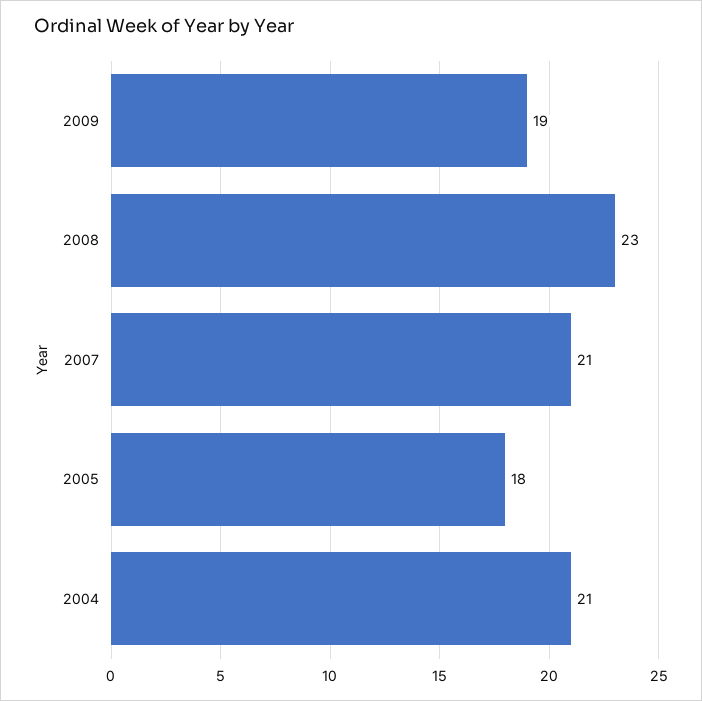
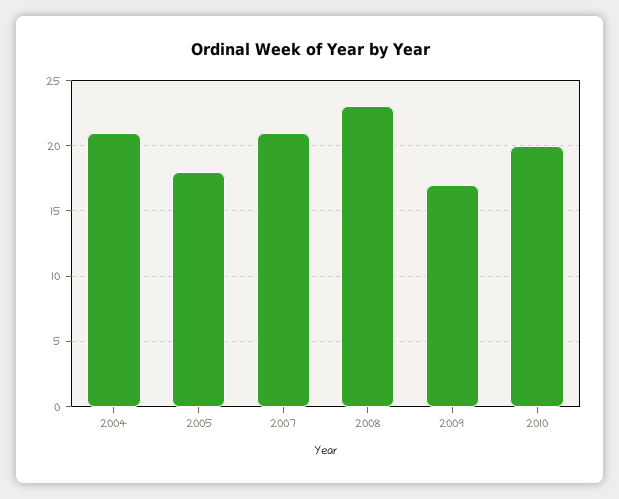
2009: 19 -> 17
2010: none -> 20

